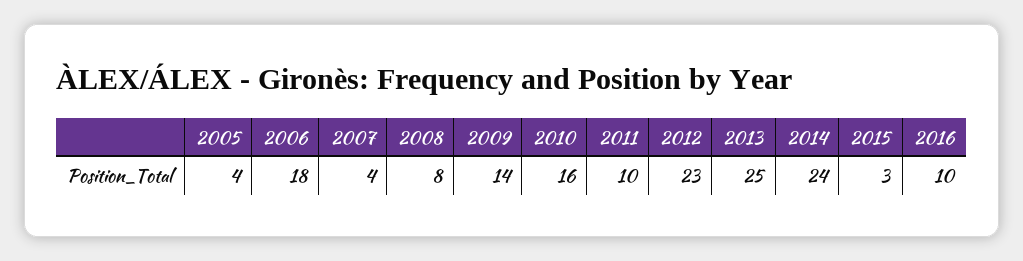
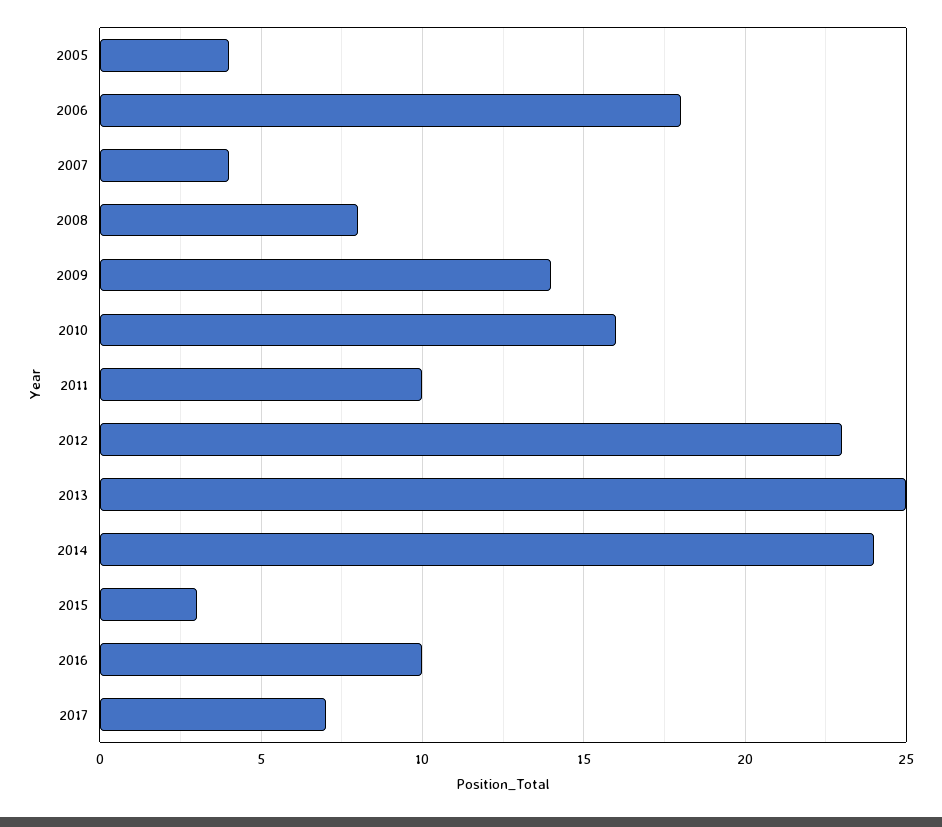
2017: none -> 7

